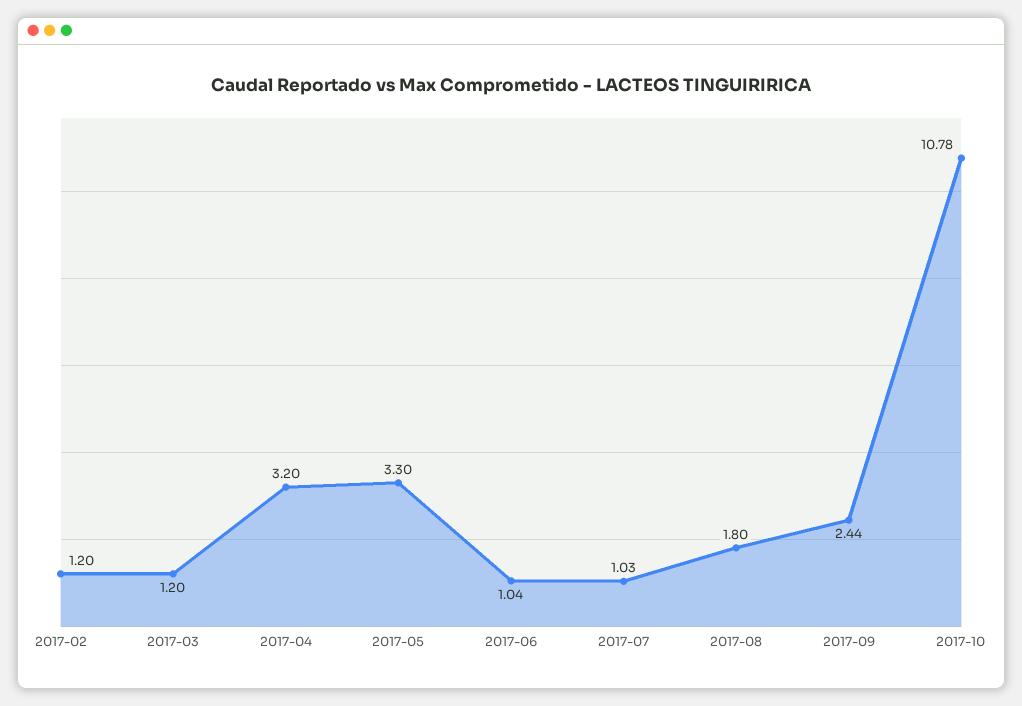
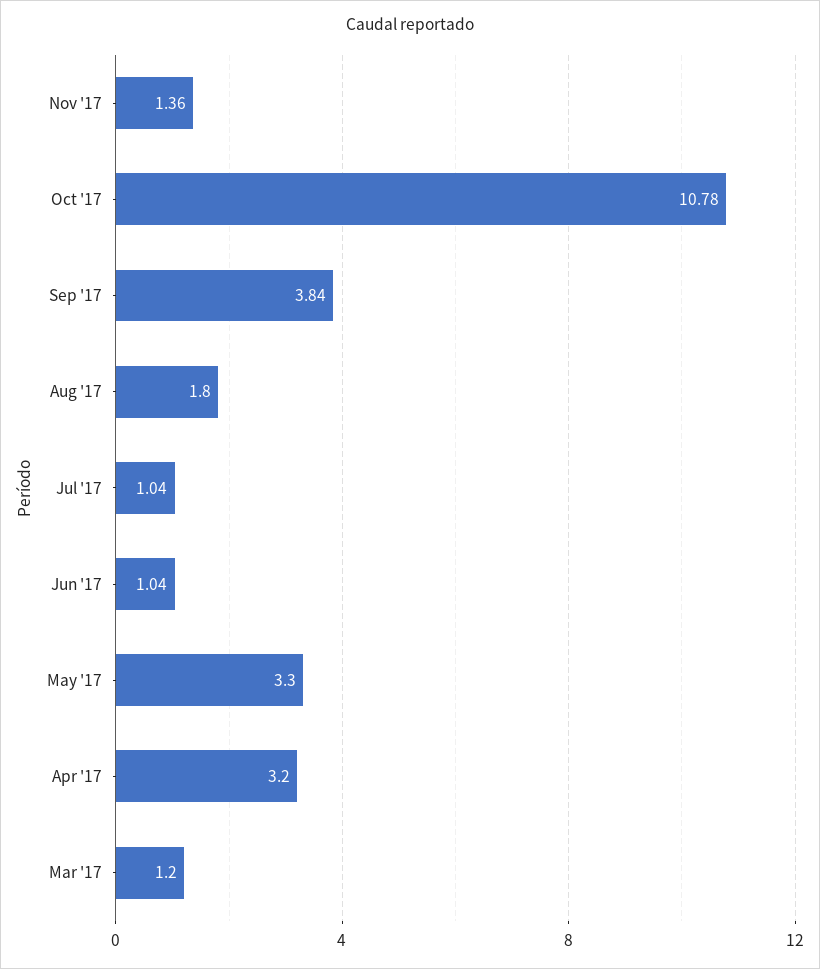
2017-02: 1.2 -> none
2017-07: 1.03 -> 1.04
2017-09: 2.44 -> 3.84
Nov '17: none -> 1.36

